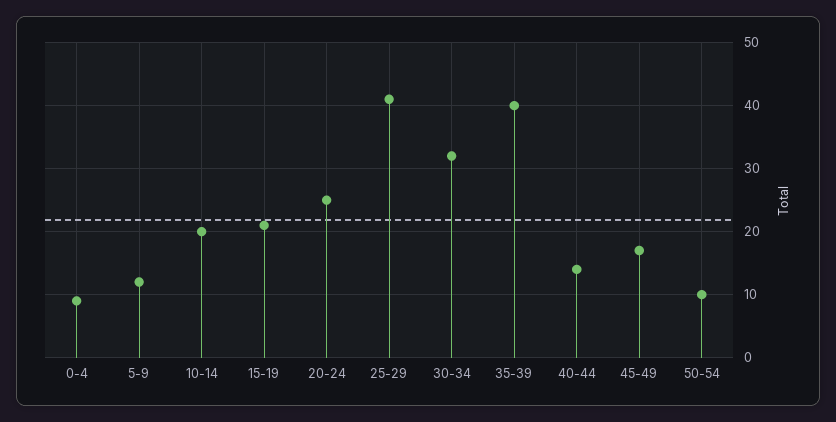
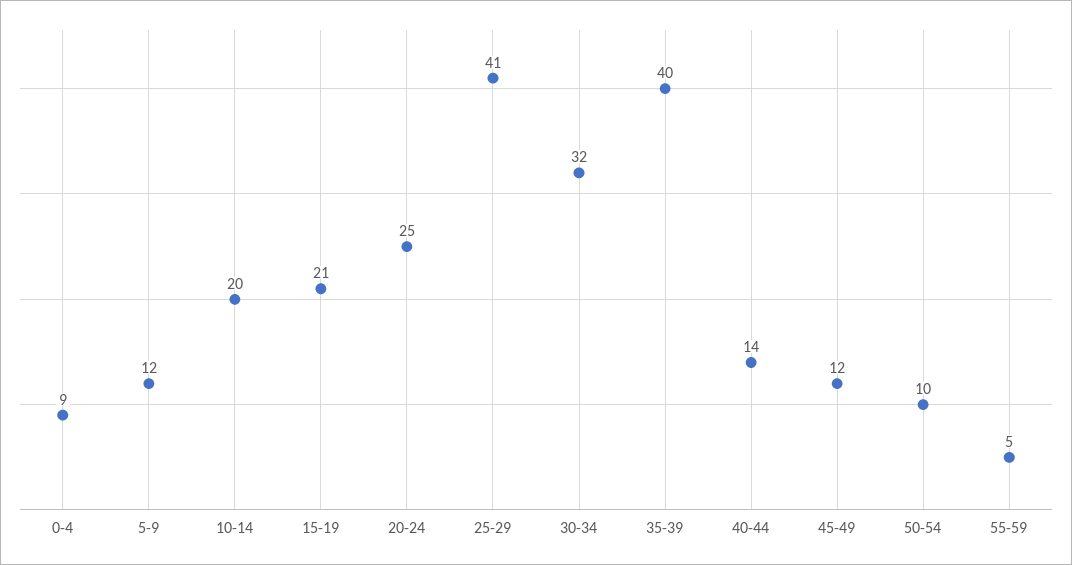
45-49: 17 -> 12
55-59: none -> 5

